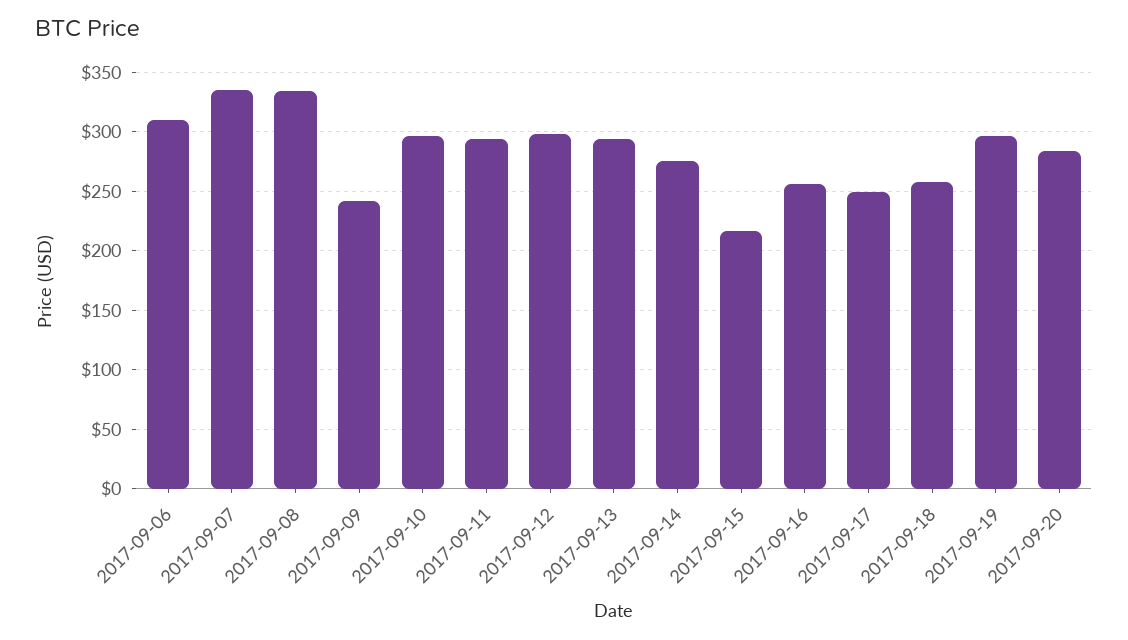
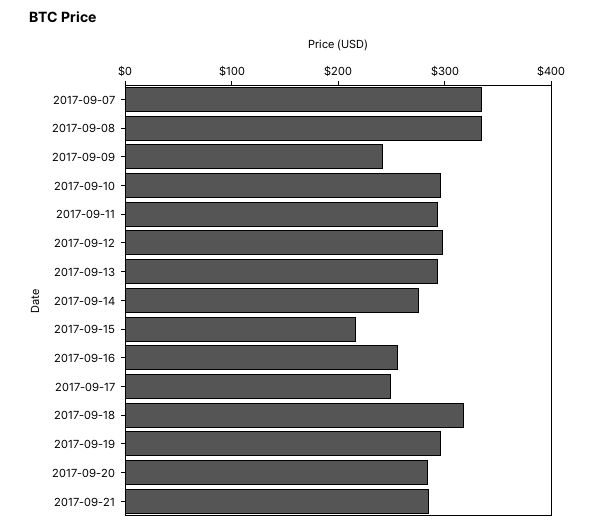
2017-09-06: 310 -> none
2017-09-18: 260 -> 320
2017-09-21: none -> 280

